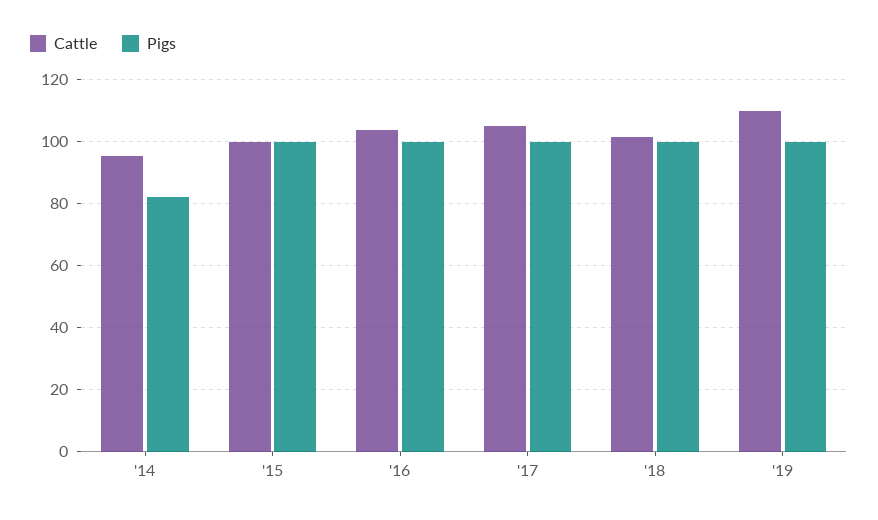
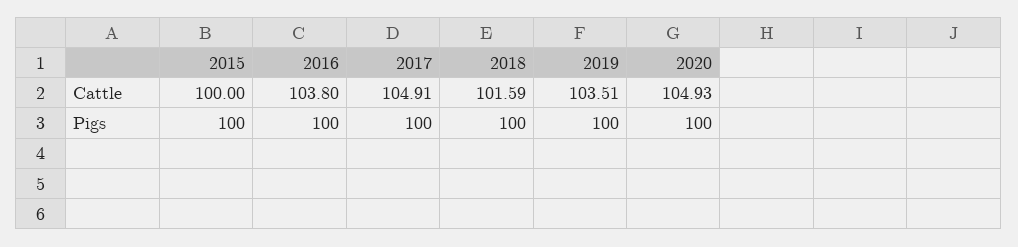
Cattle, '14: 96 -> none
Pigs, '14: 82 -> none
Cattle, '19: 110 -> 103.51
Cattle, 2020: none -> 104.93
Pigs, 2020: none -> 100

